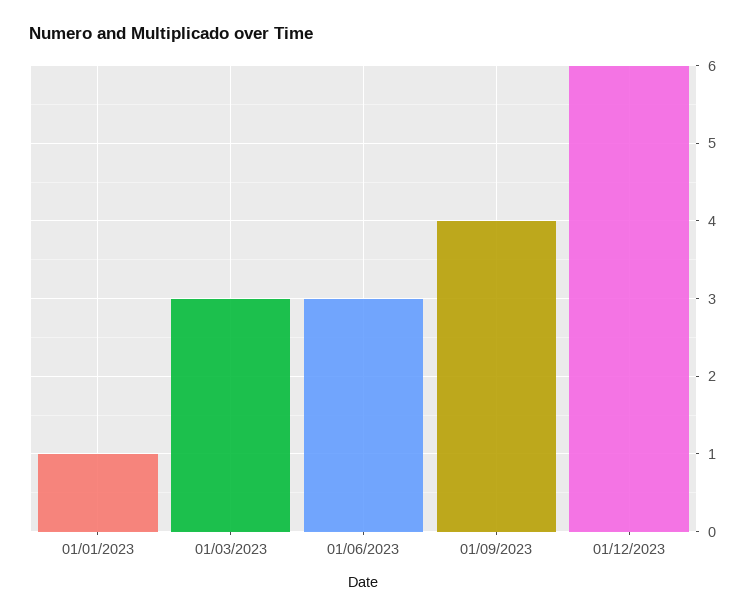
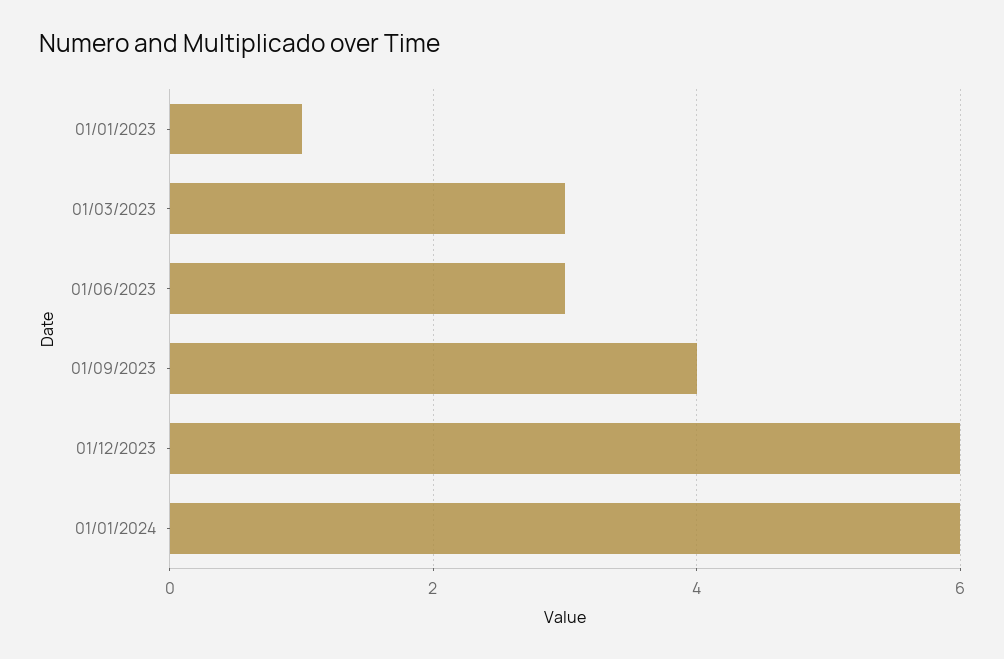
01/01/2024: none -> 6

